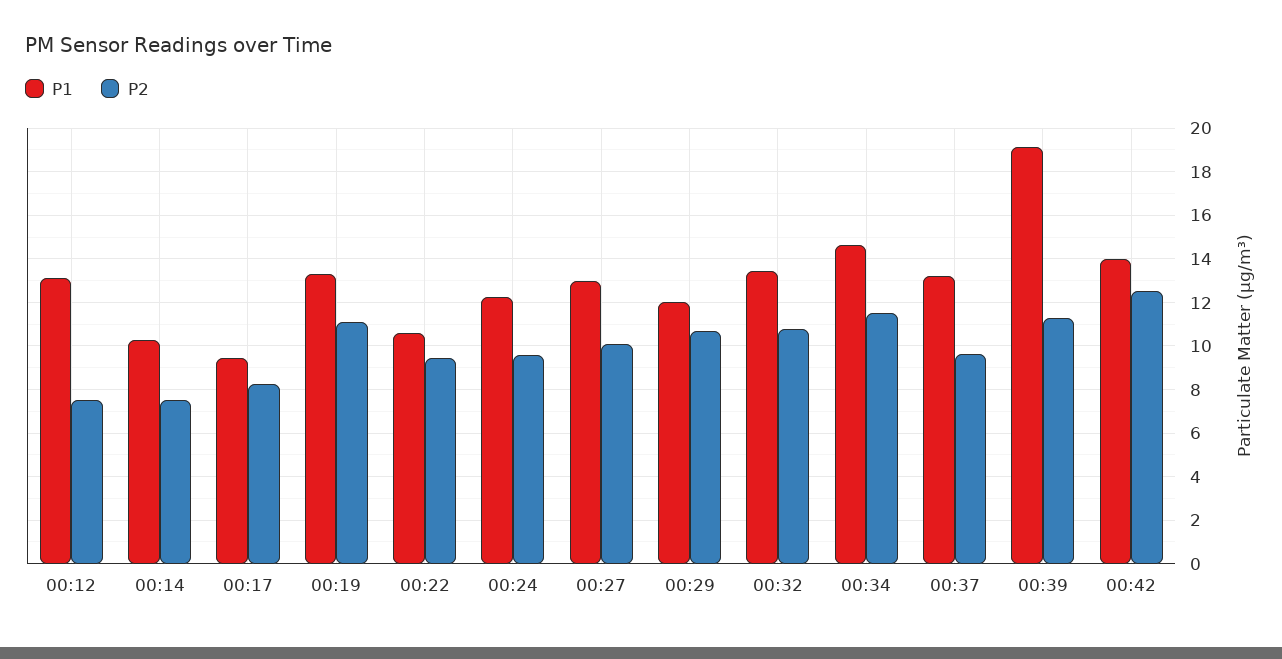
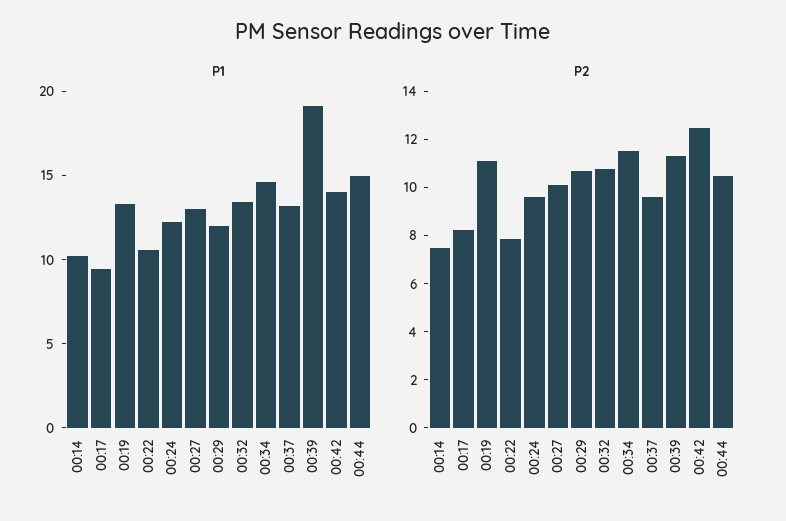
P1, 00:12: 13 -> none
P2, 00:12: 7.5 -> none
P2, 00:22: 9.5 -> 8
P1, 00:44: none -> 15
P2, 00:44: none -> 10.5

